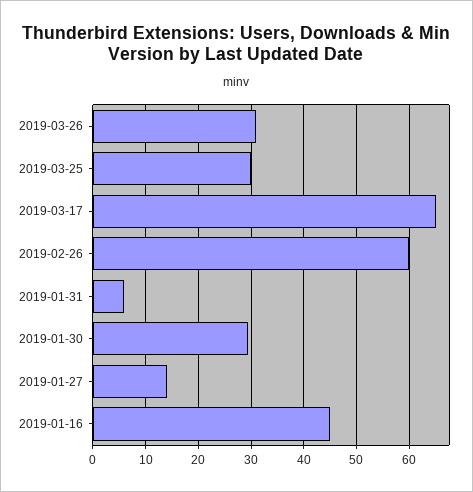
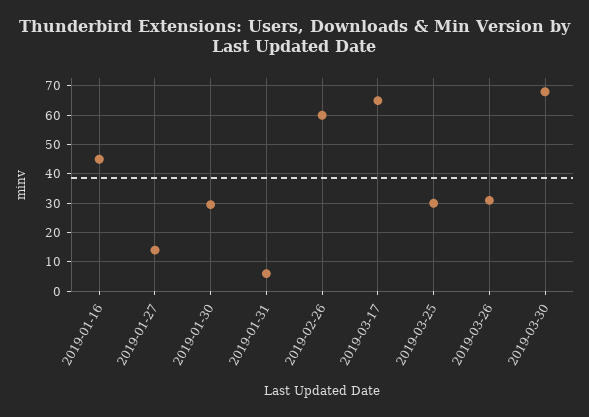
2019-03-30: none -> 67.5

